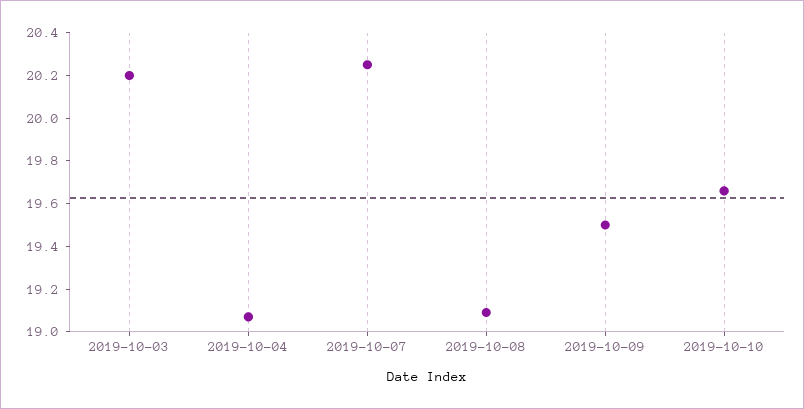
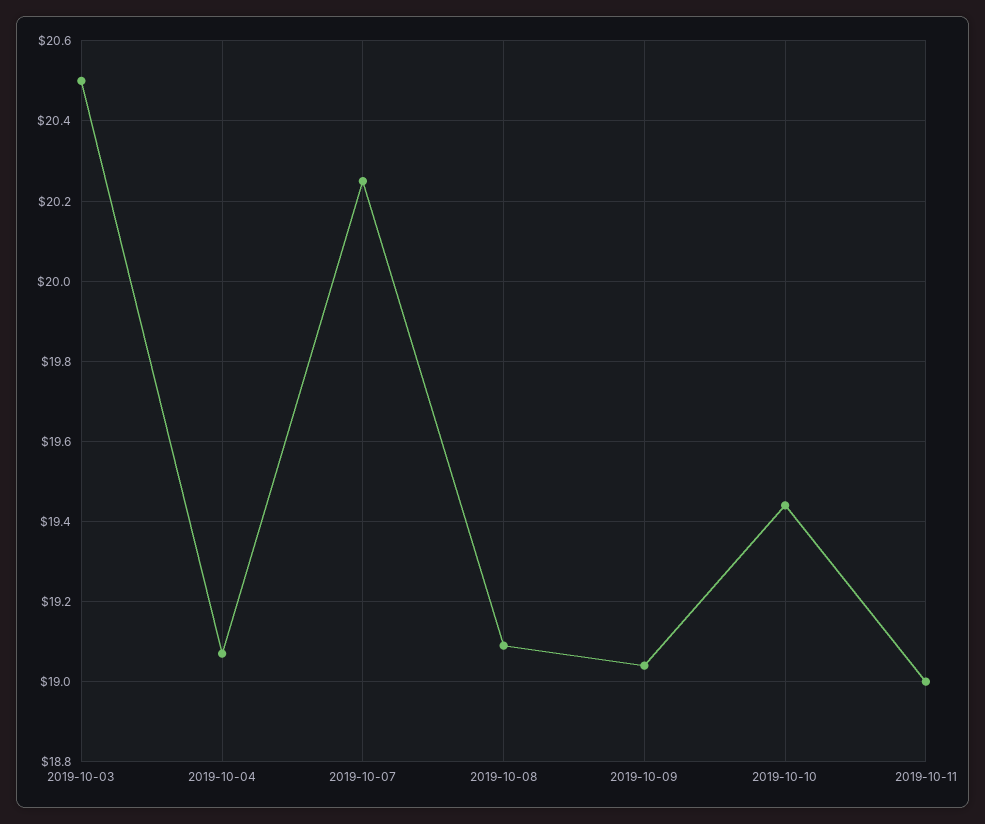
2019-10-03: 20.2 -> 20.5
2019-10-09: 19.5 -> 19.05
2019-10-10: 19.65 -> 19.45
2019-10-11: none -> 19

